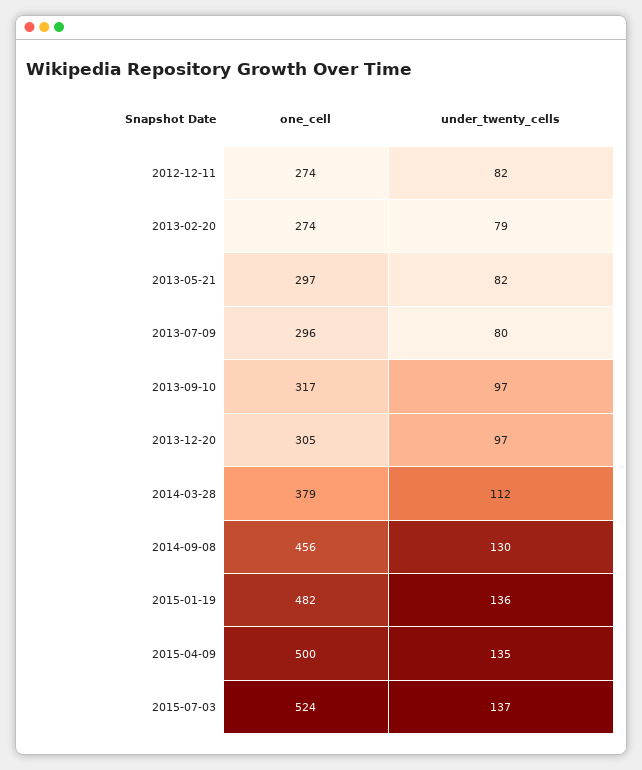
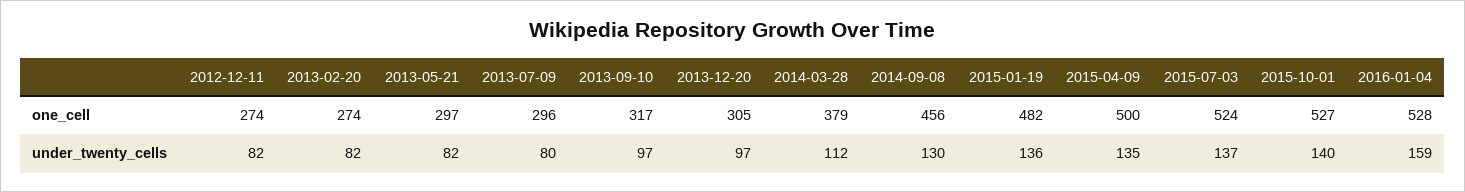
under_twenty_cells, 2013-02-20: 79 -> 82
one_cell, 2015-10-01: none -> 527
one_cell, 2016-01-04: none -> 528
under_twenty_cells, 2015-10-01: none -> 140
under_twenty_cells, 2016-01-04: none -> 159

